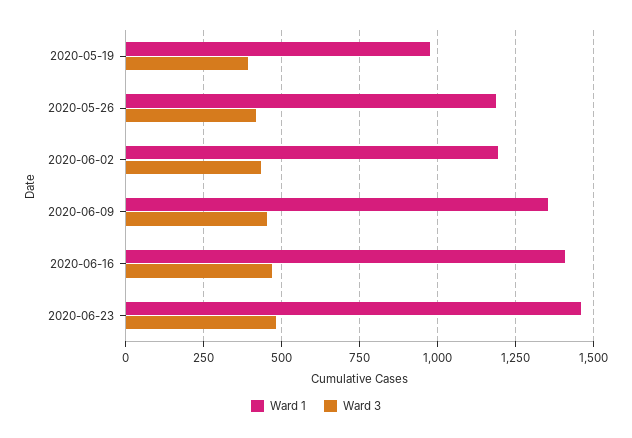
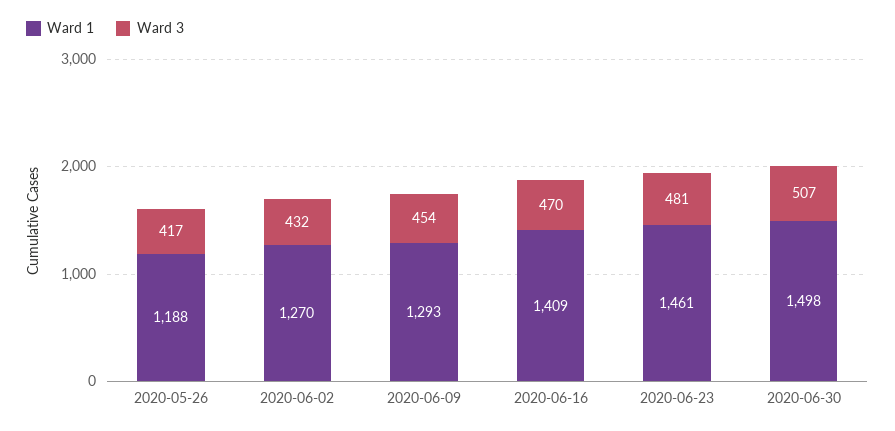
Ward 1, 2020-05-19: 975 -> none
Ward 3, 2020-05-19: 400 -> none
Ward 1, 2020-06-02: 1200 -> 1270
Ward 1, 2020-06-09: 1350 -> 1293
Ward 1, 2020-06-30: none -> 1498
Ward 3, 2020-06-30: none -> 507

